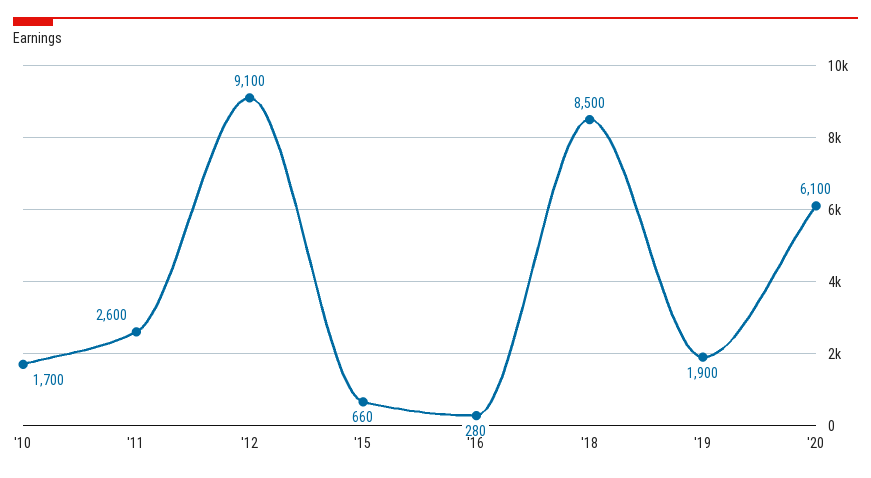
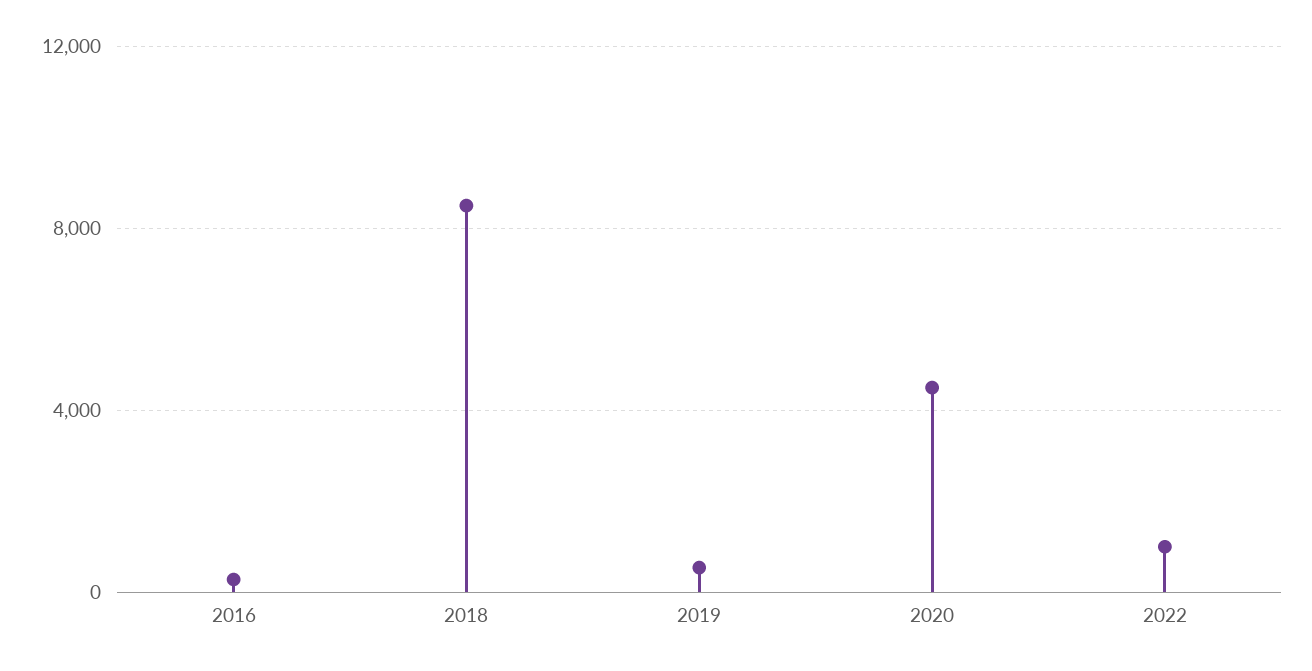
'10: 1700 -> none
'11: 2600 -> none
'12: 9100 -> none
'15: 660 -> none
'19: 1900 -> 500
'20: 6100 -> 4500
2022: none -> 1000

